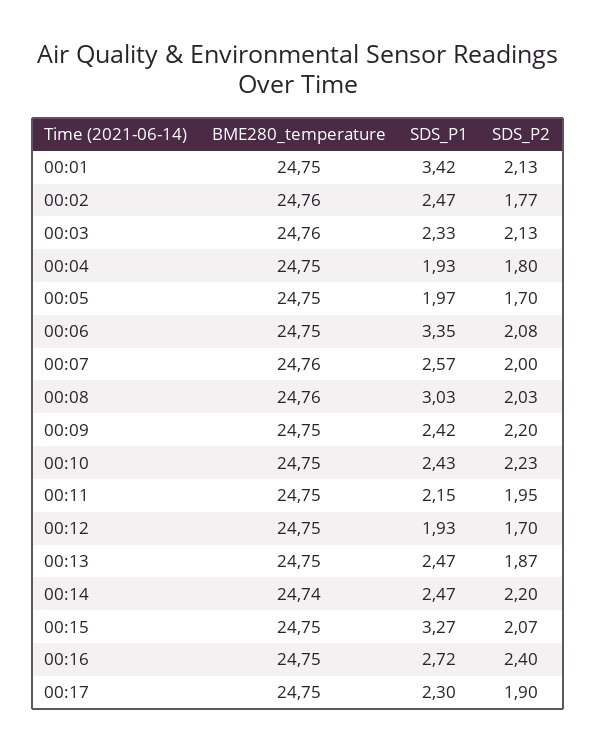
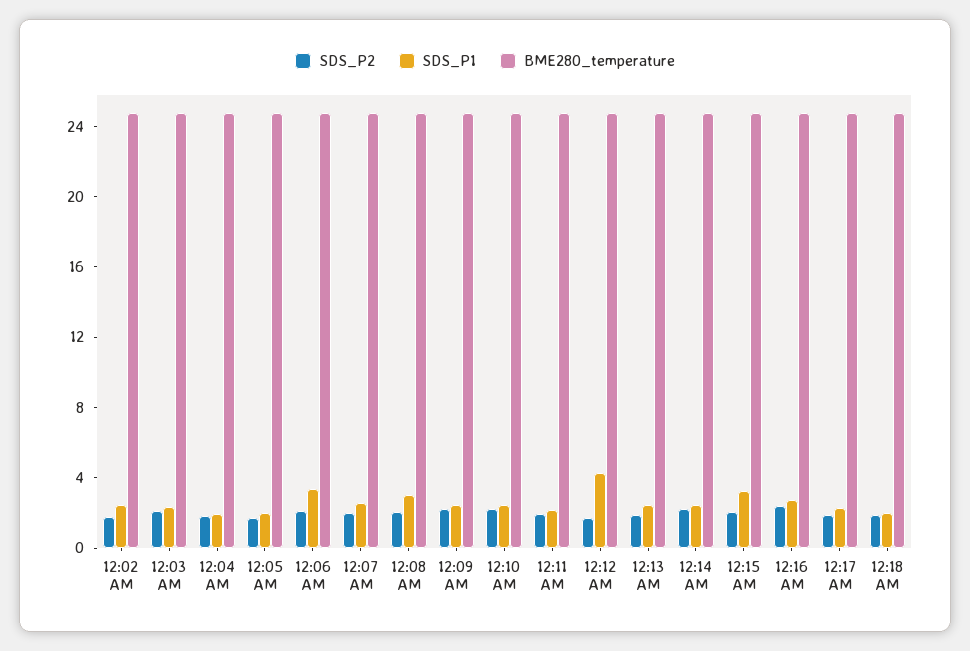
BME280_temperature, 00:01: 24.75 -> none
SDS_P1, 00:01: 3.42 -> none
SDS_P2, 00:01: 2.13 -> none
SDS_P1, 00:12: 1.93 -> 4
SDS_P2, 12:18 AM: none -> 2
SDS_P1, 12:18 AM: none -> 2
BME280_temperature, 12:18 AM: none -> 25

